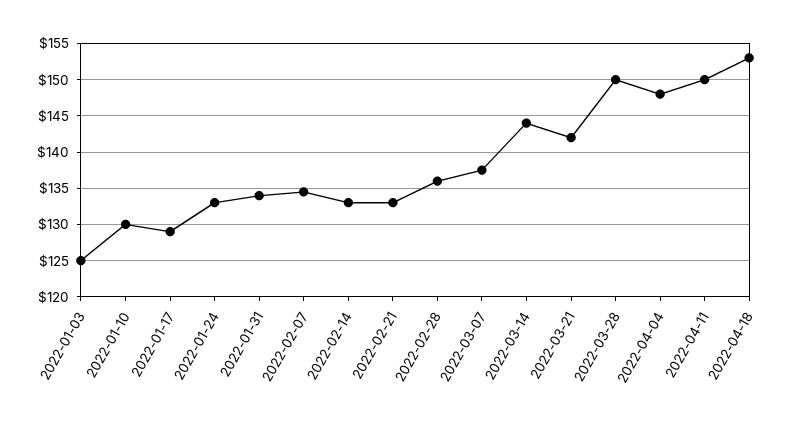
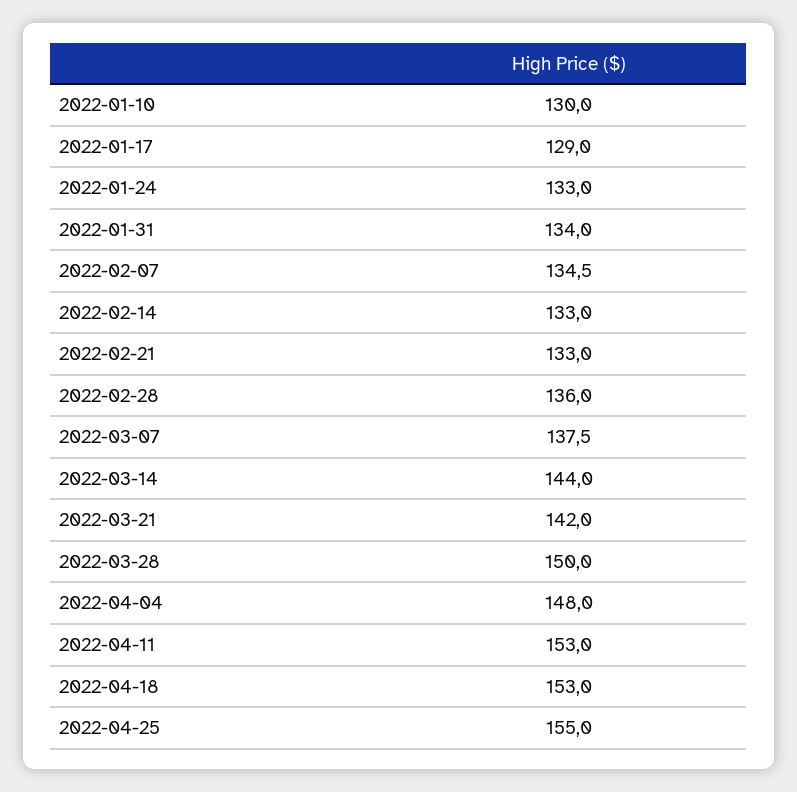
2022-01-03: 125 -> none
2022-04-11: 150 -> 153
2022-04-25: none -> 155

